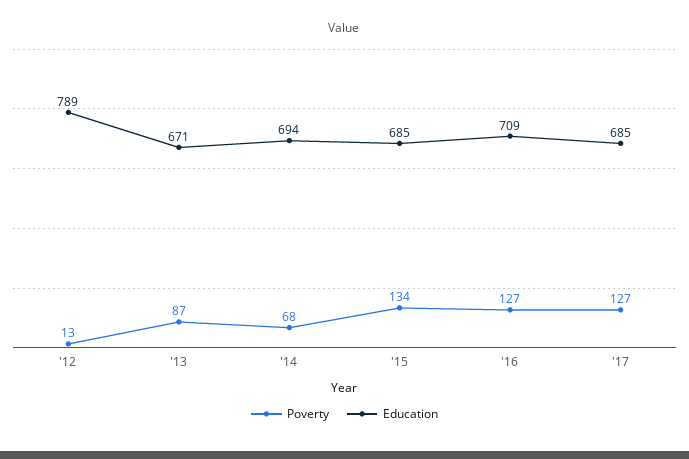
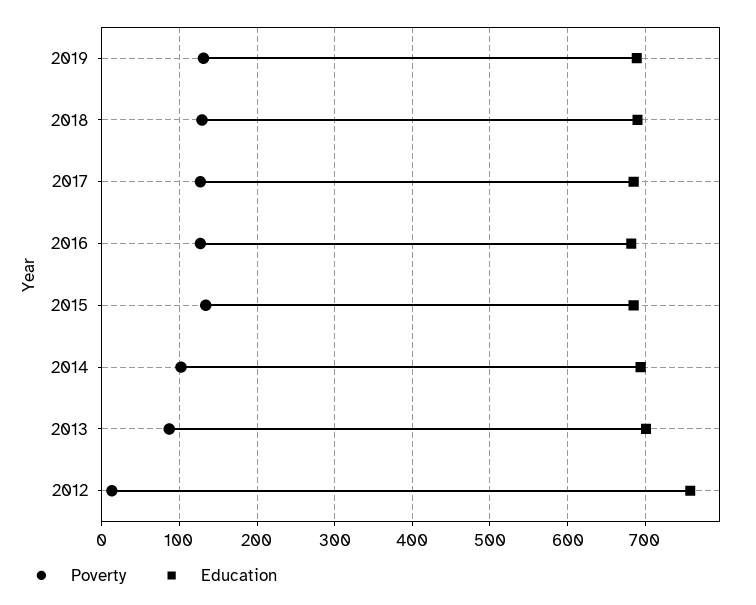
Education, '12: 789 -> 760
Education, '13: 671 -> 700
Poverty, '14: 68 -> 100
Education, '16: 709 -> 680
Poverty, 2019: none -> 130
Education, 2019: none -> 690
Poverty, 2018: none -> 130
Education, 2018: none -> 690

